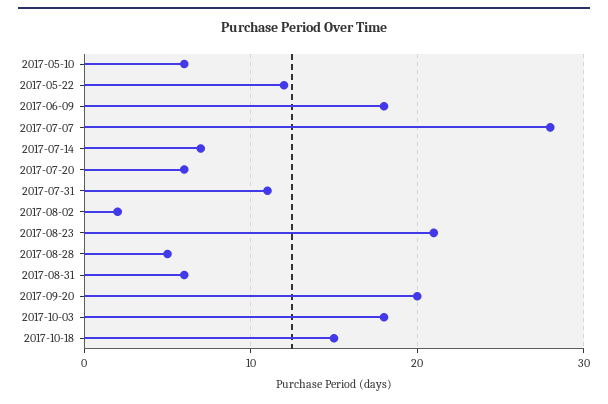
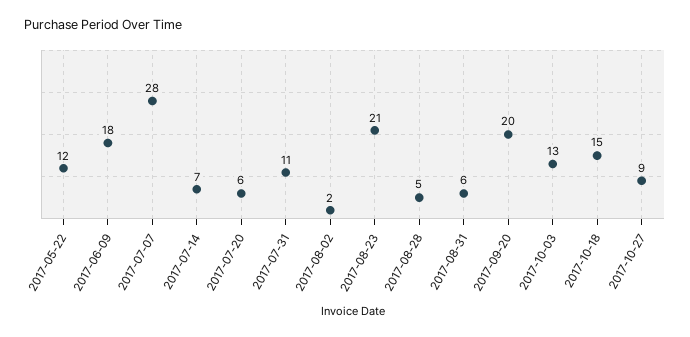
2017-05-10: 6 -> none
2017-10-03: 18 -> 13
2017-10-27: none -> 9

